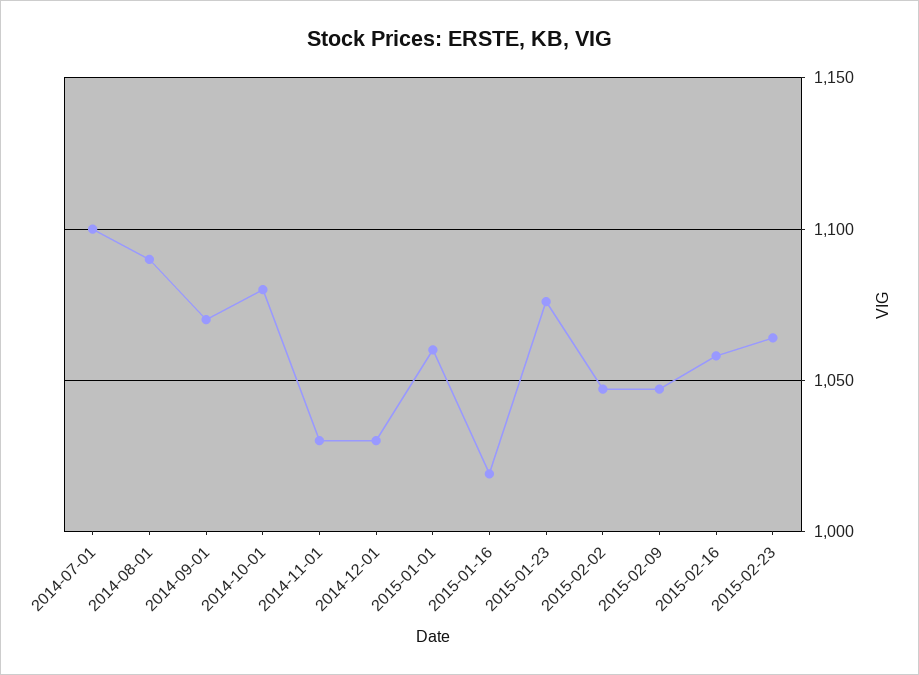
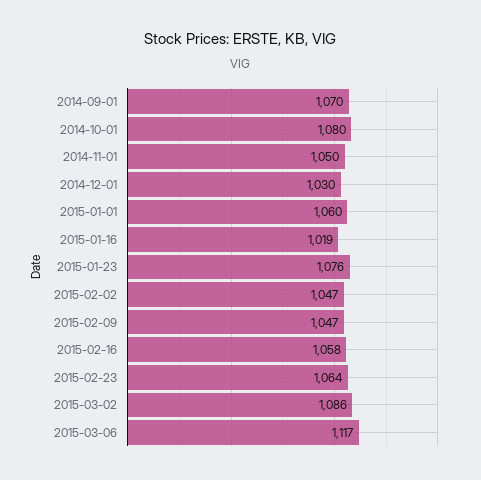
2014-07-01: 1100 -> none
2014-08-01: 1090 -> none
2014-11-01: 1030 -> 1050
2015-03-02: none -> 1086
2015-03-06: none -> 1117

